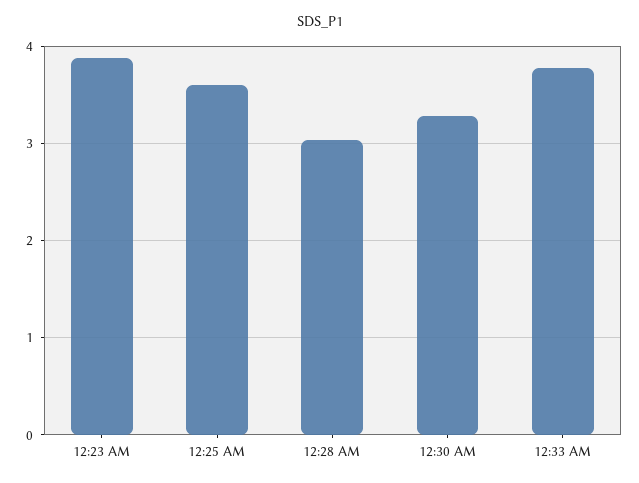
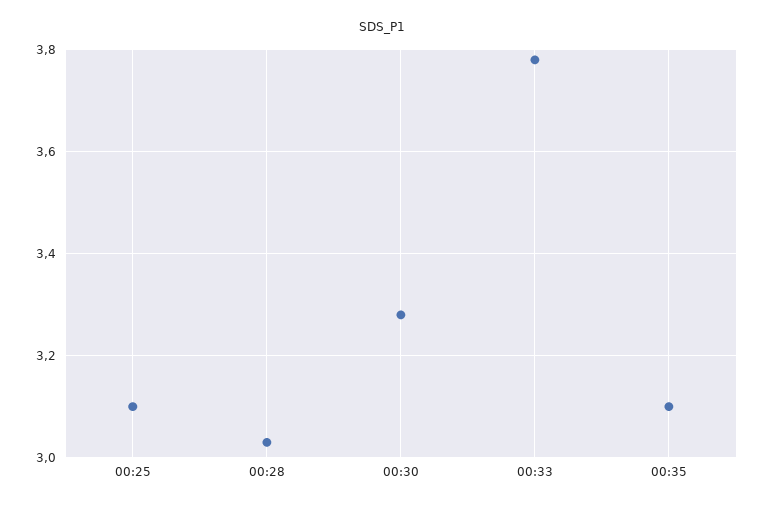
12:23 AM: 3.9 -> none
12:25 AM: 3.6 -> 3.1
00:35: none -> 3.1

